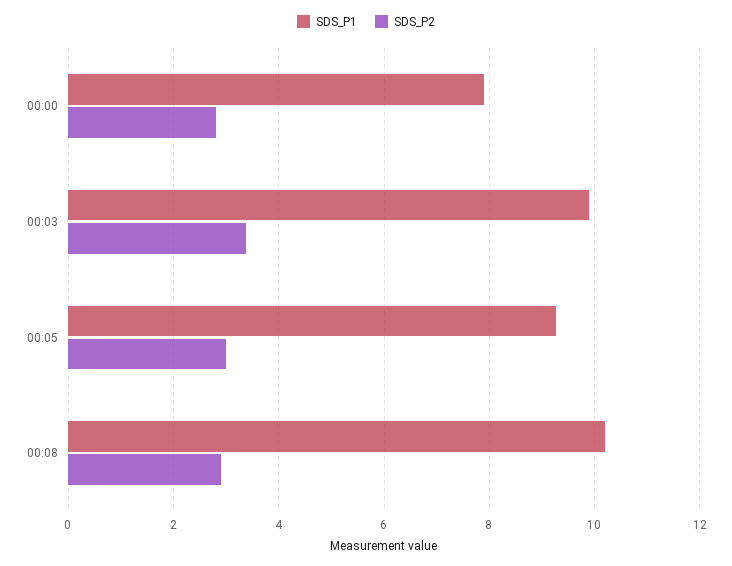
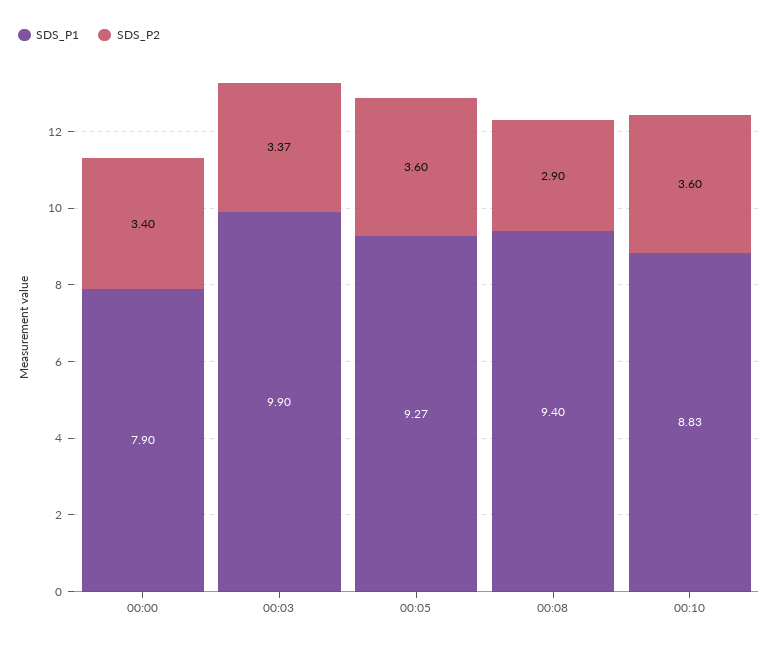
SDS_P2, 00:00: 2.8 -> 3.4
SDS_P2, 00:05: 3 -> 3.6
SDS_P1, 00:08: 10.2 -> 9.4
SDS_P1, 00:10: none -> 8.83
SDS_P2, 00:10: none -> 3.6

